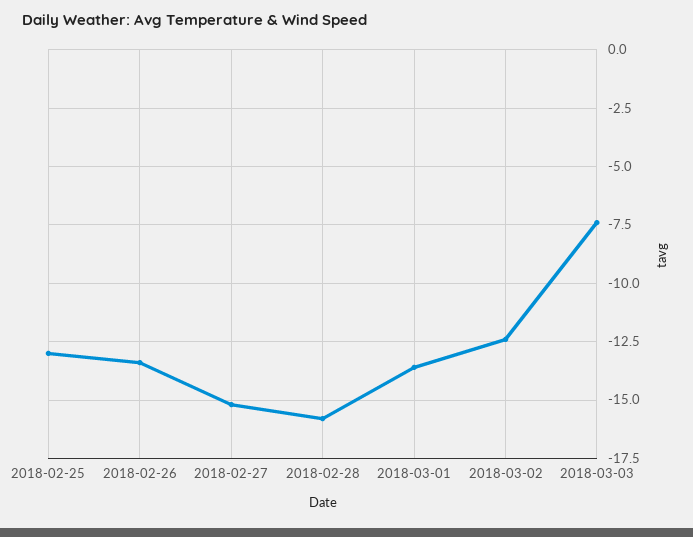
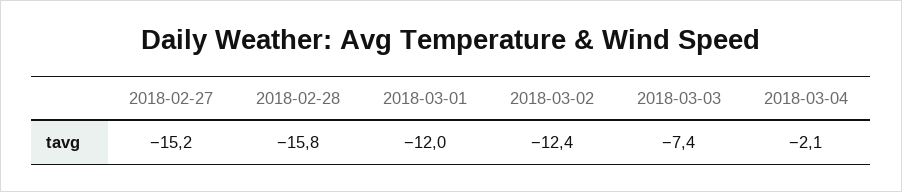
2018-02-25: -13 -> none
2018-02-26: -13.5 -> none
2018-03-01: -13.5 -> -12
2018-03-04: none -> -2.1

